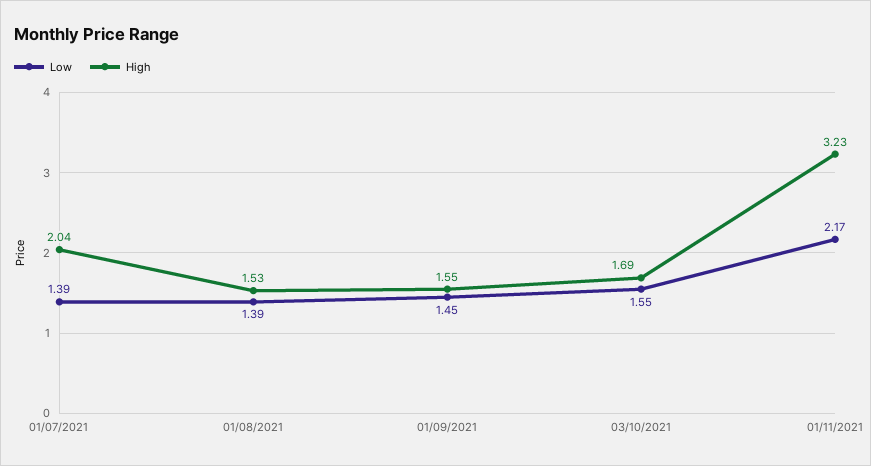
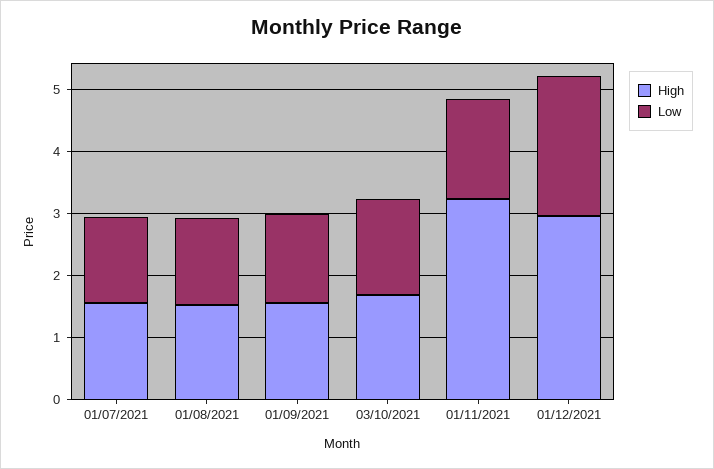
High, 01/07/2021: 2.04 -> 1.6
Low, 01/11/2021: 2.17 -> 1.6
High, 01/12/2021: none -> 3
Low, 01/12/2021: none -> 2.2

